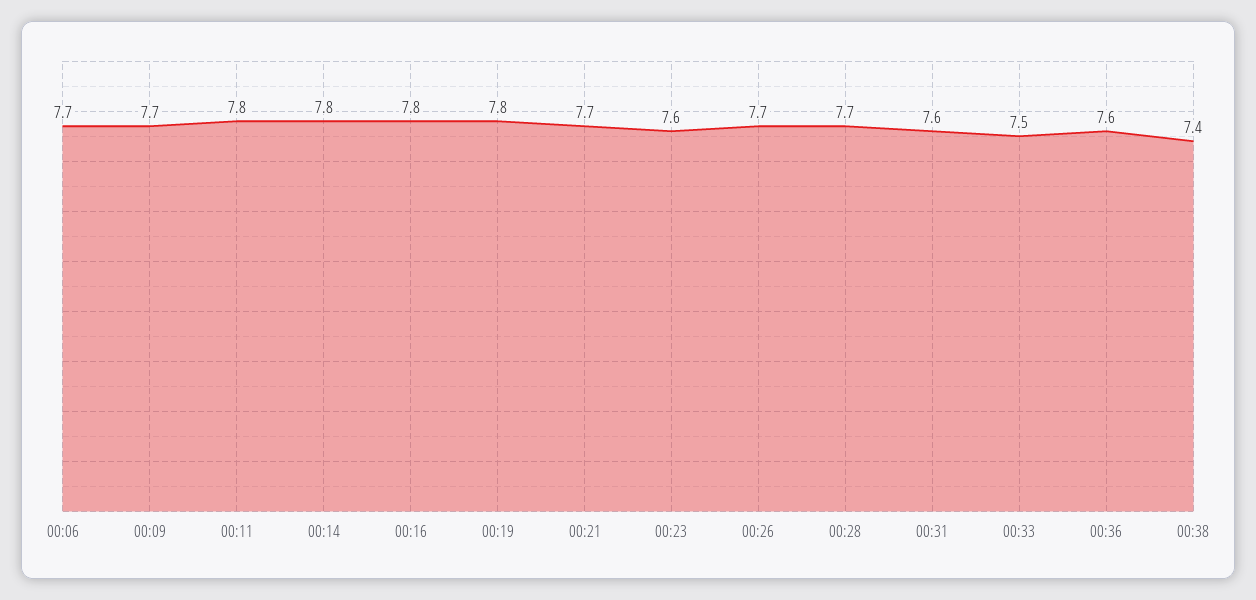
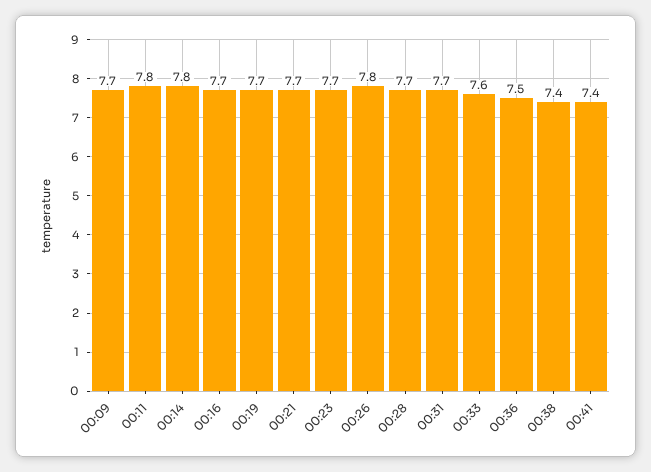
00:06: 7.7 -> none
00:16: 7.8 -> 7.7
00:19: 7.8 -> 7.7
00:23: 7.6 -> 7.7
00:26: 7.7 -> 7.8
00:31: 7.6 -> 7.7
00:33: 7.5 -> 7.6
00:36: 7.6 -> 7.5
00:41: none -> 7.4

